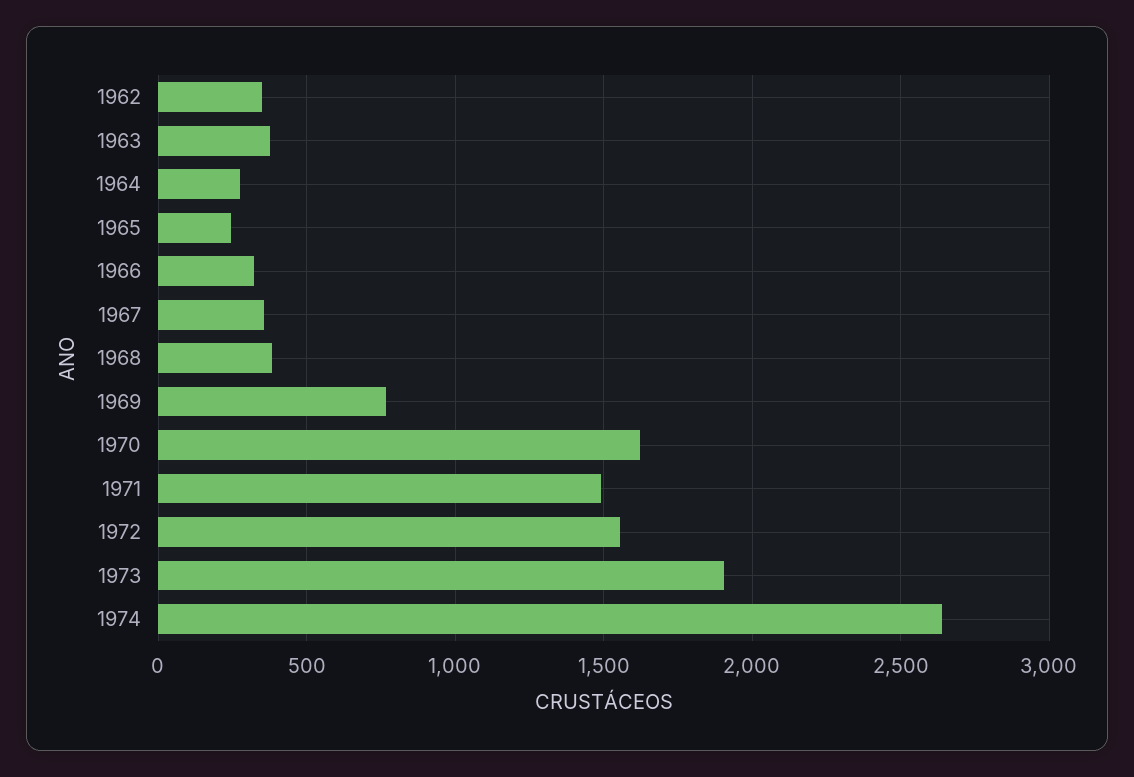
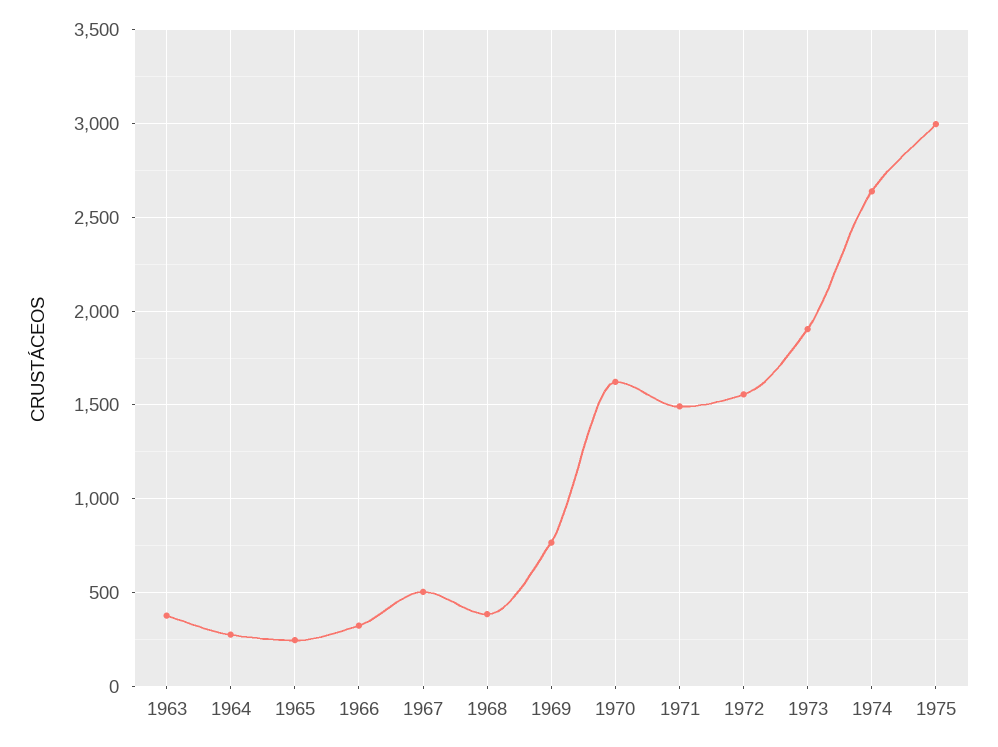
1962: 350 -> none
1967: 350 -> 500
1975: none -> 3000

